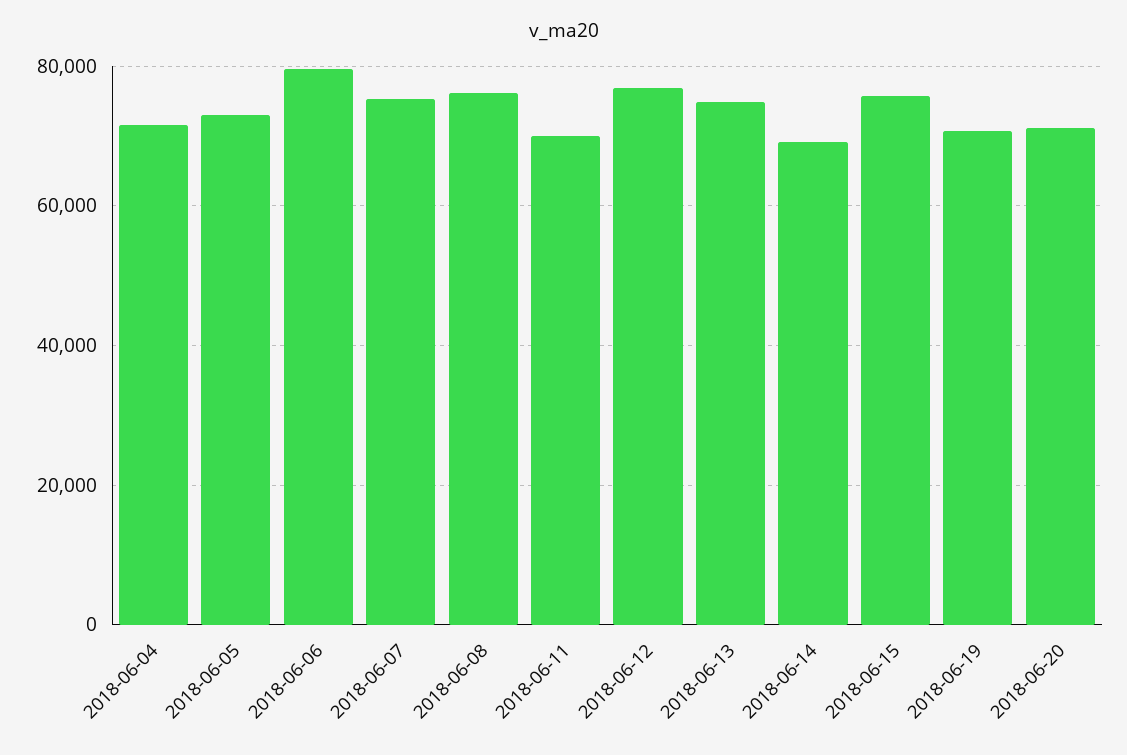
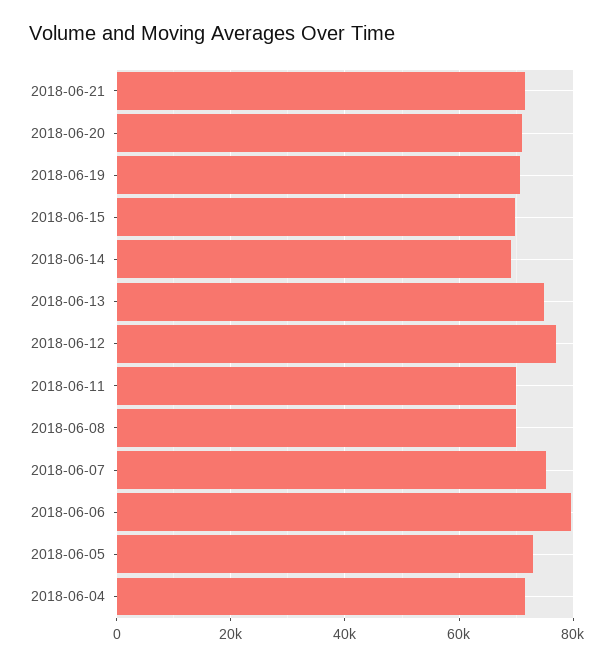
2018-06-08: 76000 -> 70000
2018-06-15: 76000 -> 70000
2018-06-21: none -> 72000

